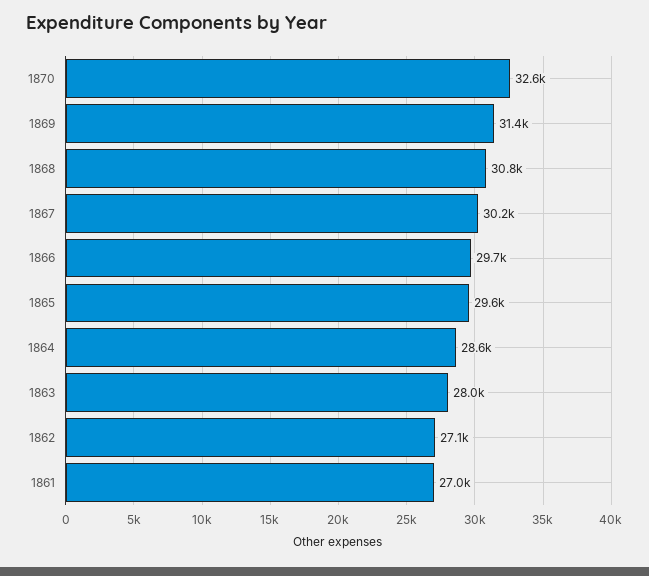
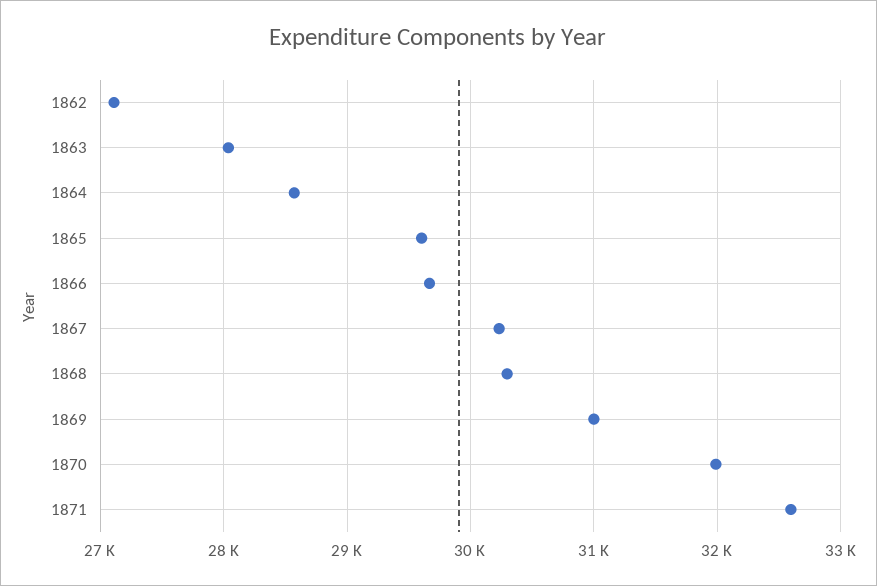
1870: 32600 -> 32000
1869: 31400 -> 31000
1868: 30800 -> 30300
1861: 27000 -> none
1871: none -> 32600

